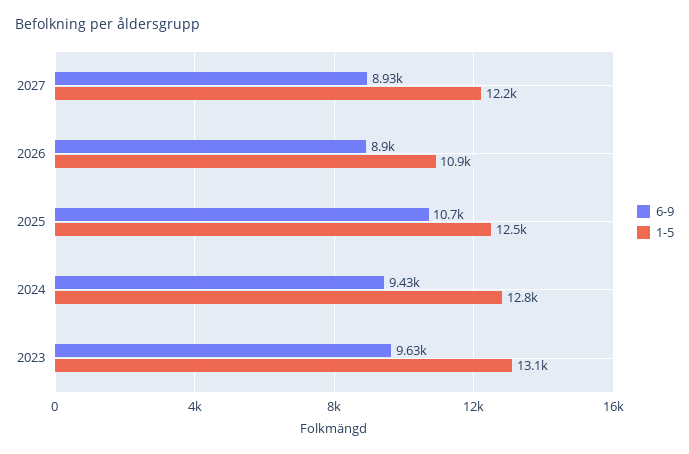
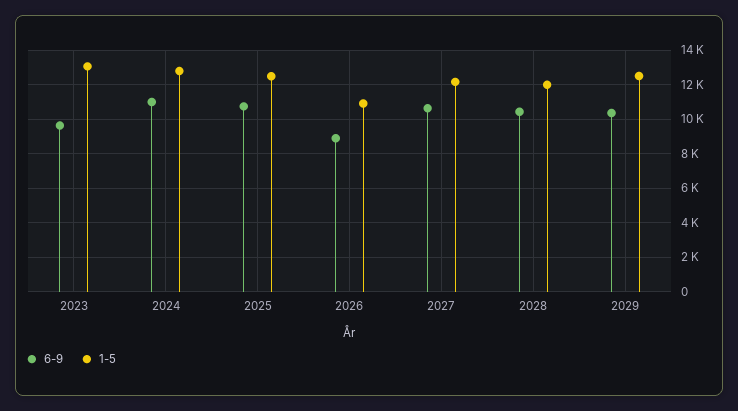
6-9, 2027: 8930 -> 10500
6-9, 2024: 9430 -> 11000
6-9, 2028: none -> 10500
1-5, 2028: none -> 12000
6-9, 2029: none -> 10500
1-5, 2029: none -> 12500

